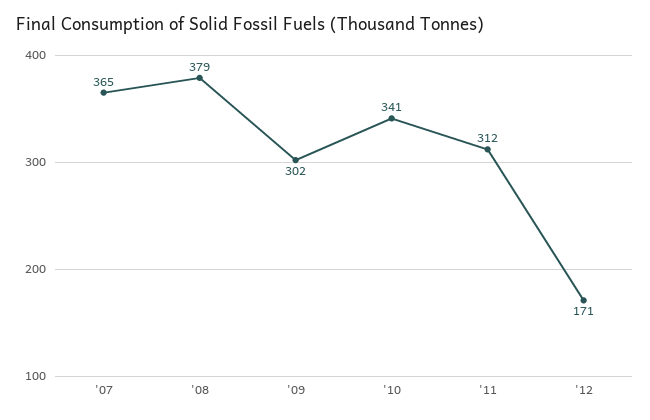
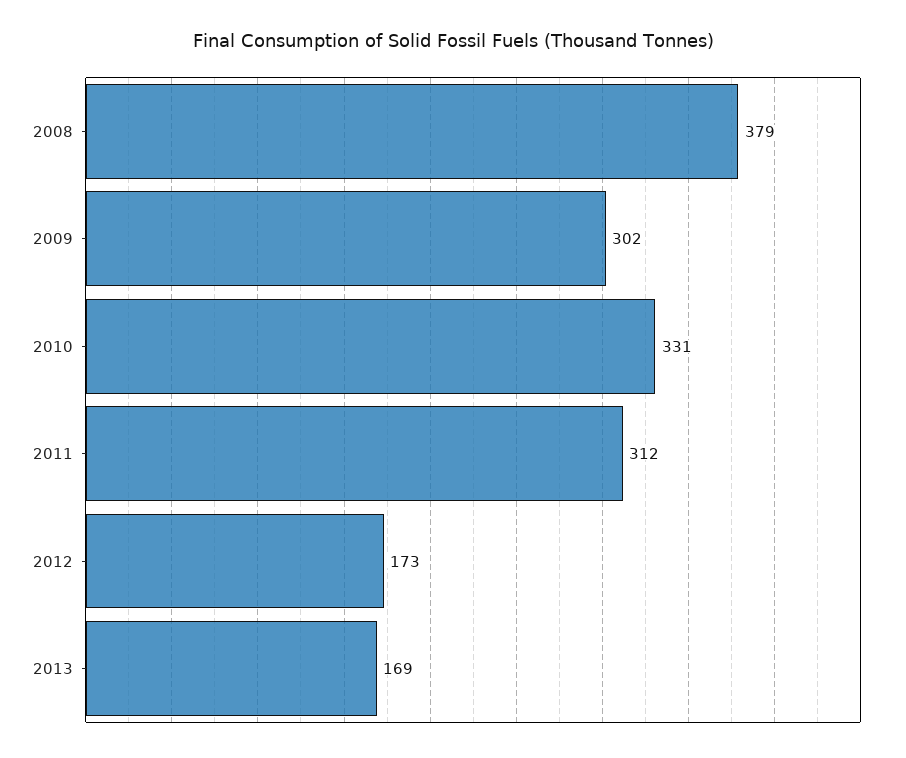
'07: 365 -> none
'10: 341 -> 331
'12: 171 -> 173
2013: none -> 169

